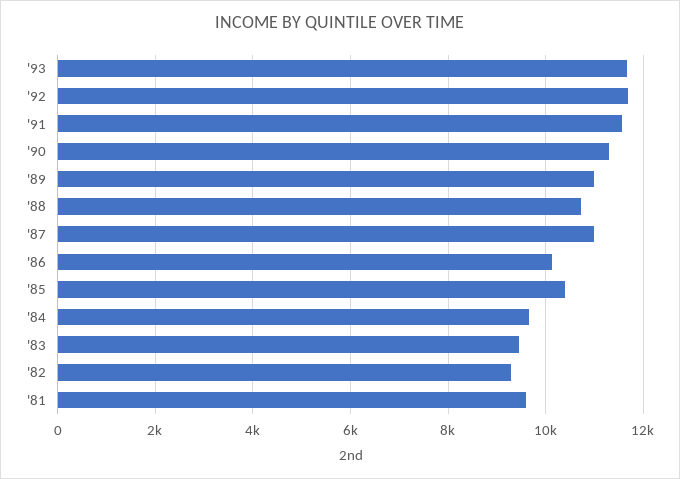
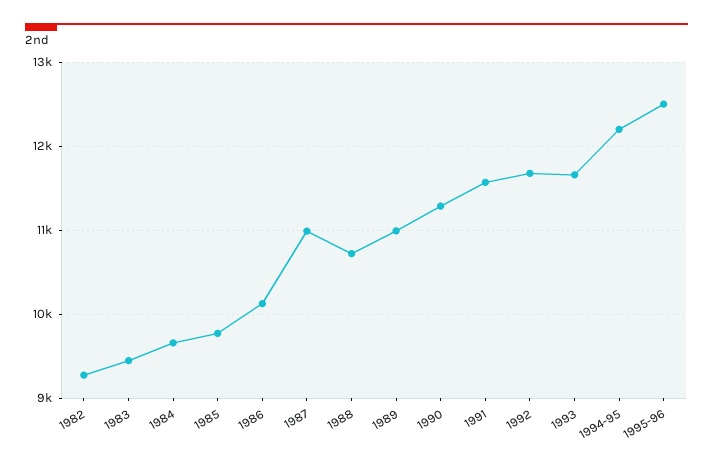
'85: 10400 -> 9800
'81: 9600 -> none
1994-95: none -> 12200
1995-96: none -> 12500

